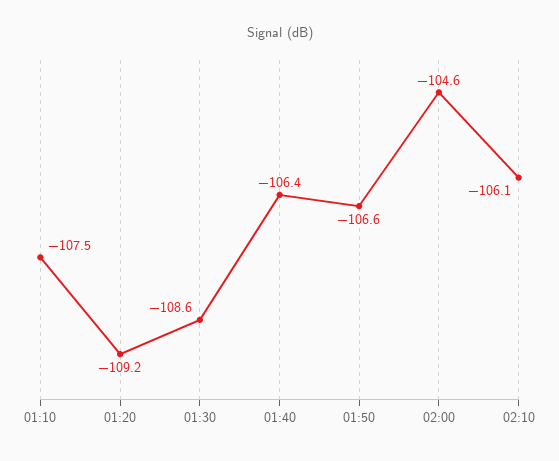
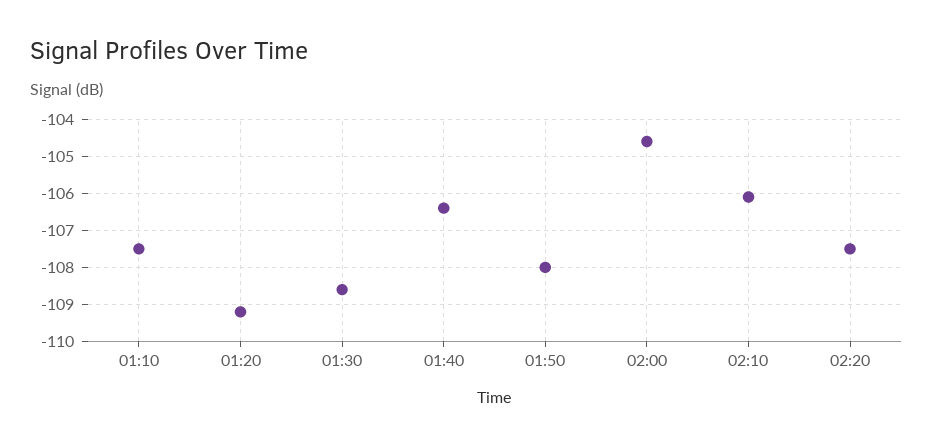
01:50: -106.6 -> -108
02:20: none -> -107.5

